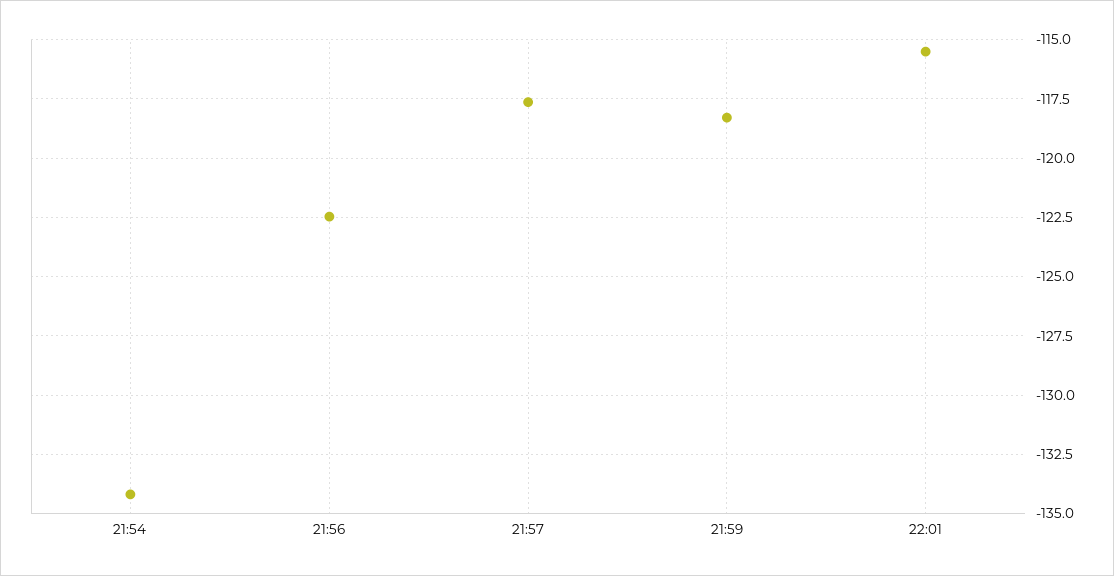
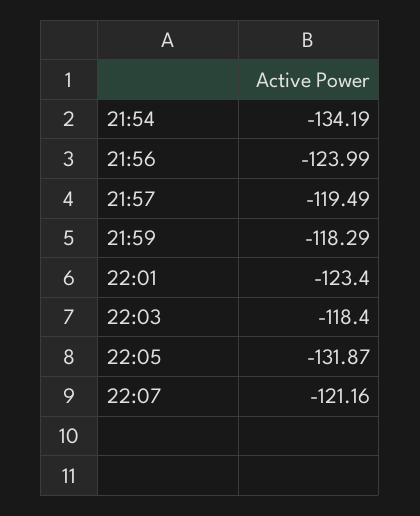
21:56: -122.5 -> -123.99
21:57: -117.5 -> -119.49
22:01: -115.5 -> -123.4
22:03: none -> -118.4
22:05: none -> -131.87
22:07: none -> -121.16

